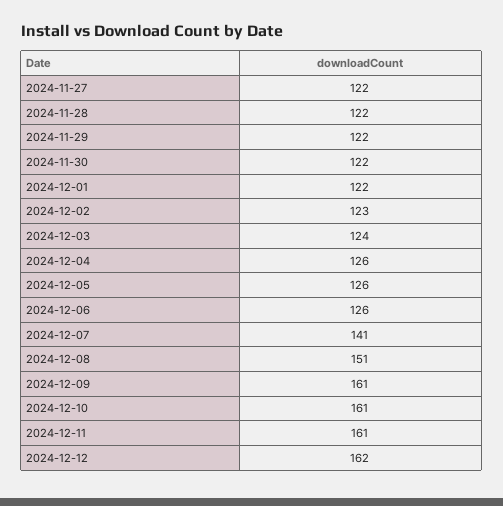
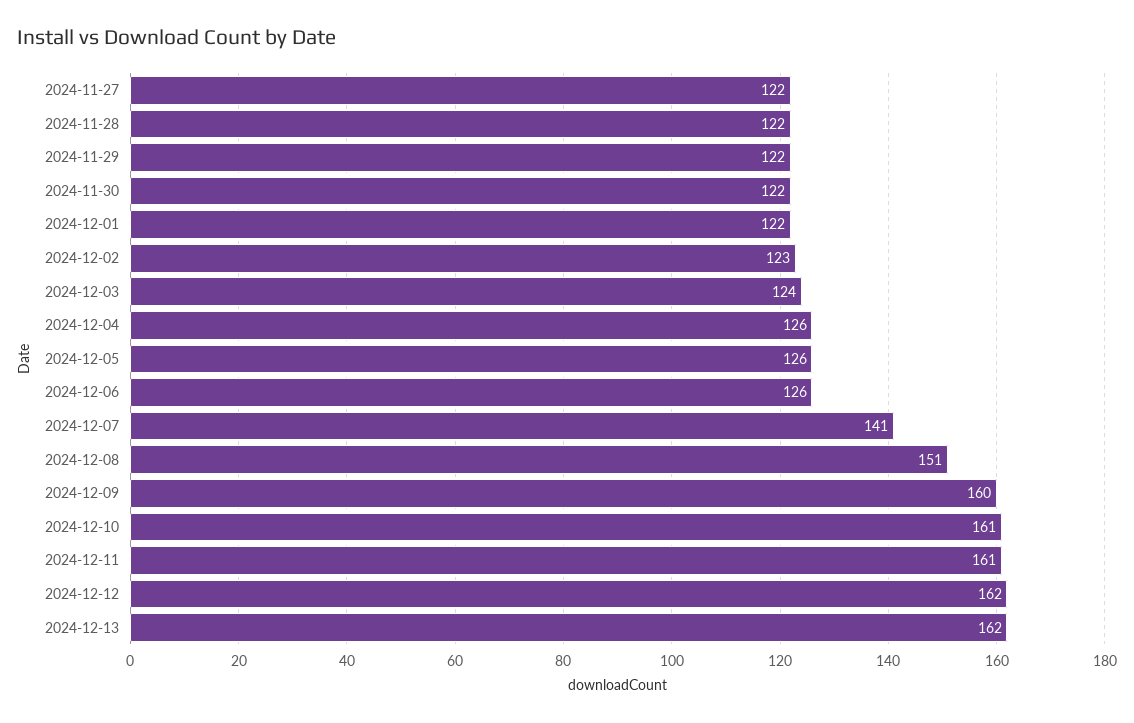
2024-12-09: 161 -> 160
2024-12-13: none -> 162

